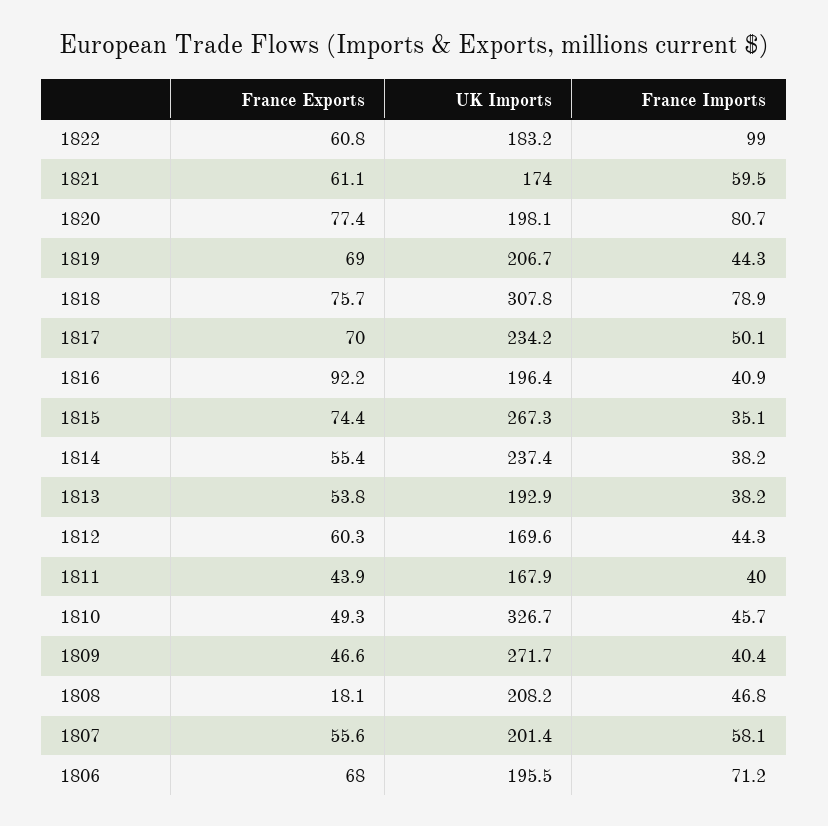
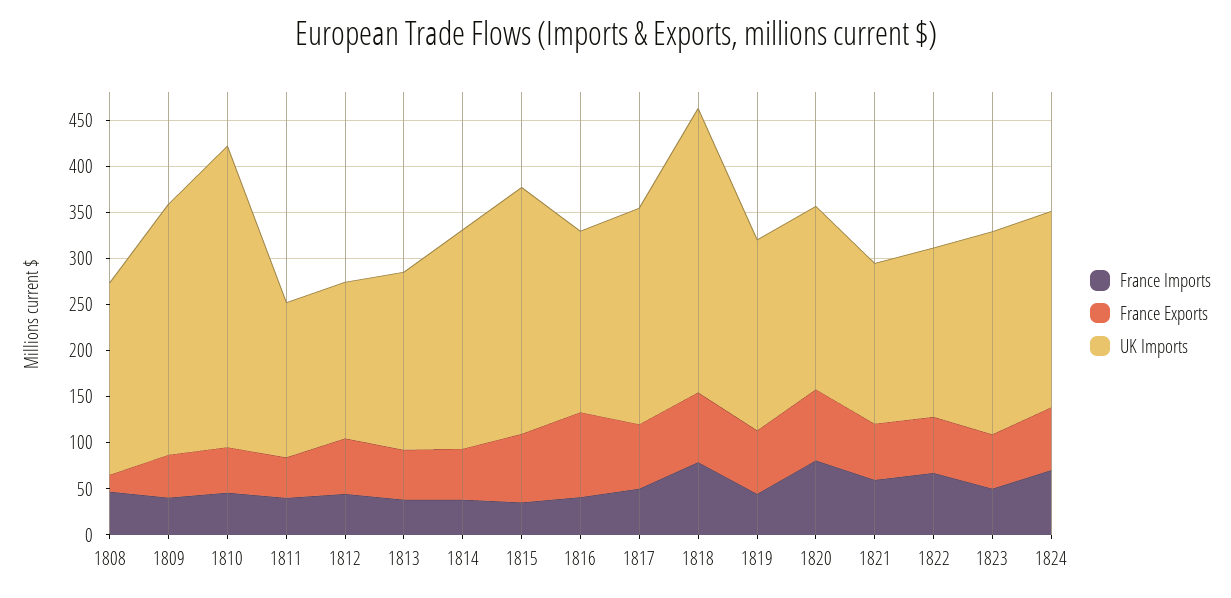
France Imports, 1822: 99 -> 70
France Exports, 1807: 55.6 -> none
UK Imports, 1807: 201.4 -> none
France Imports, 1807: 58.1 -> none
France Exports, 1806: 68 -> none
UK Imports, 1806: 195.5 -> none
France Imports, 1806: 71.2 -> none
France Imports, 1823: none -> 50
France Exports, 1823: none -> 60
UK Imports, 1823: none -> 220
France Imports, 1824: none -> 70
France Exports, 1824: none -> 70
UK Imports, 1824: none -> 210

